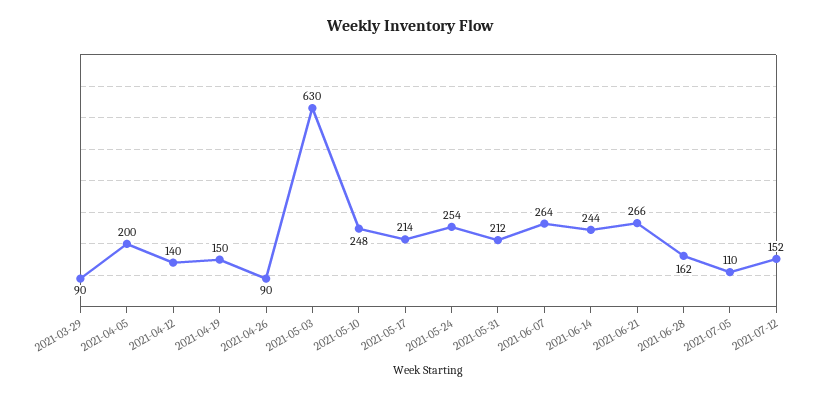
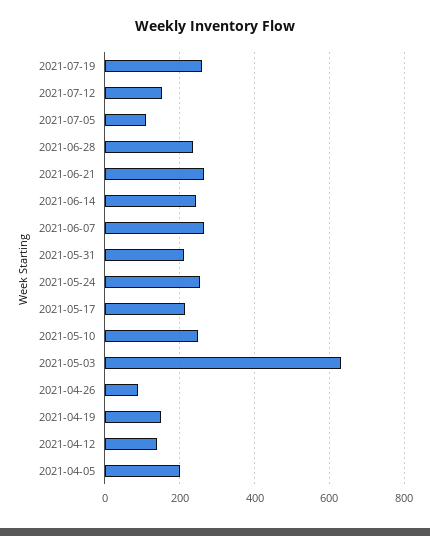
2021-03-29: 90 -> none
2021-06-28: 162 -> 240
2021-07-19: none -> 260

